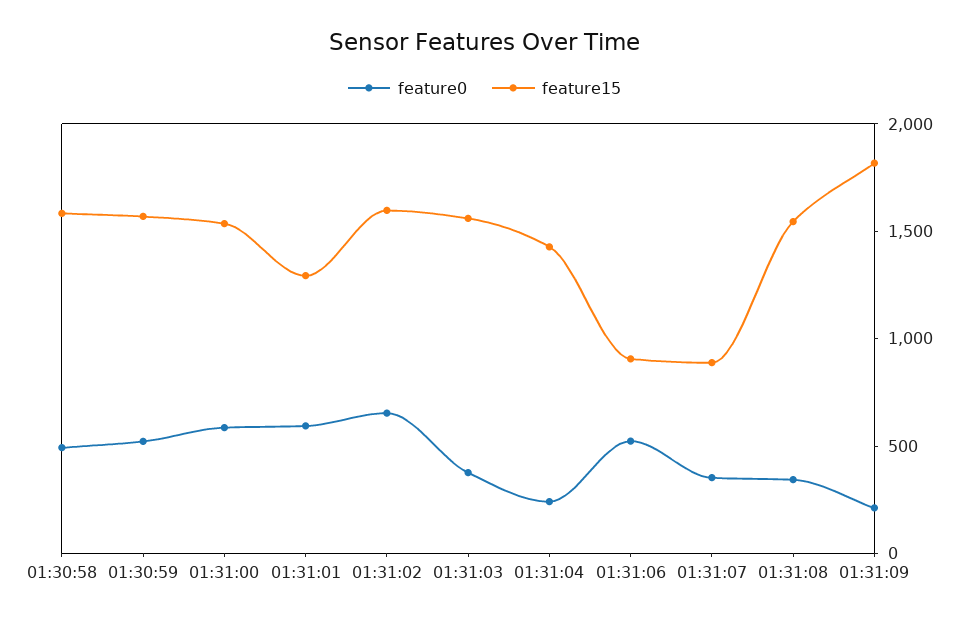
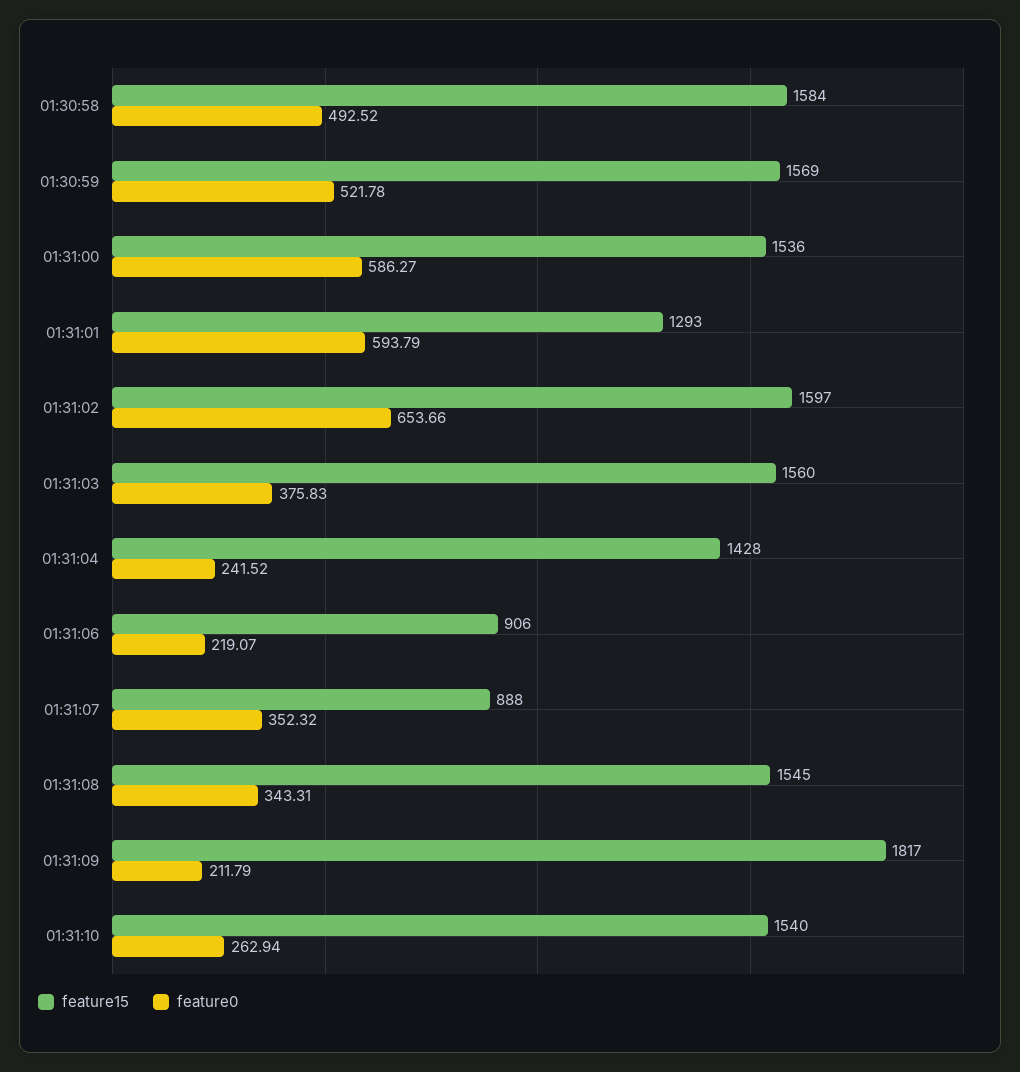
feature0, 01:31:06: 500 -> 219.07
feature15, 01:31:10: none -> 1540
feature0, 01:31:10: none -> 262.94

